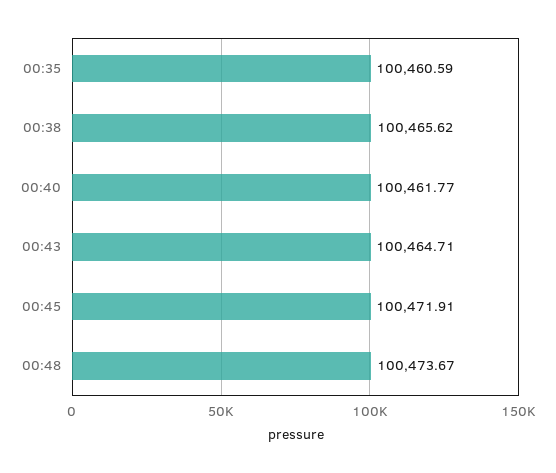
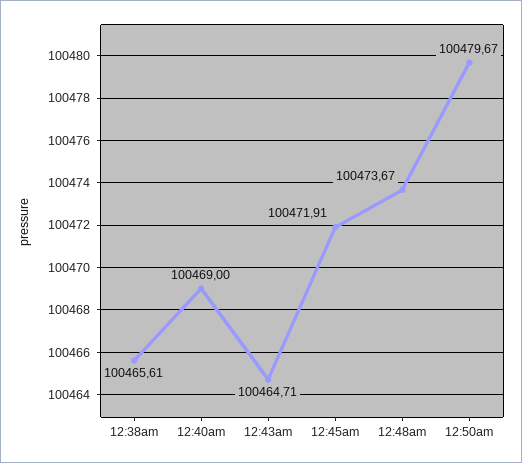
00:35: 100460.59 -> none
00:38: 100465.62 -> 100465.61
00:40: 100461.77 -> 100469
12:50am: none -> 100479.67

